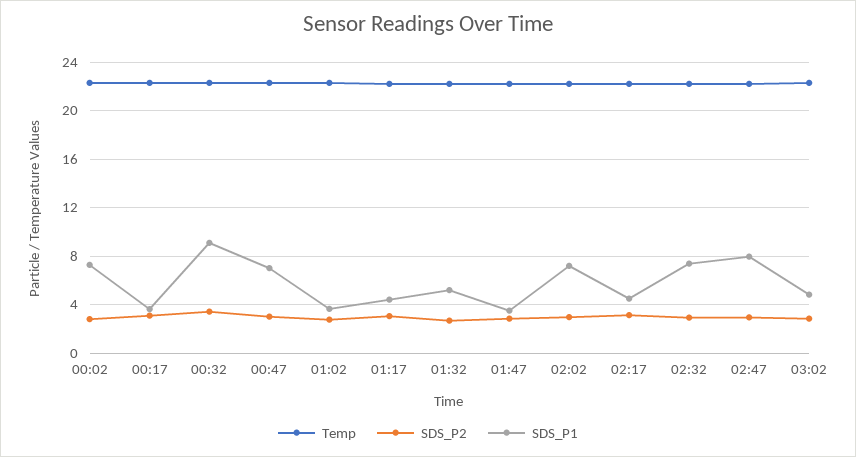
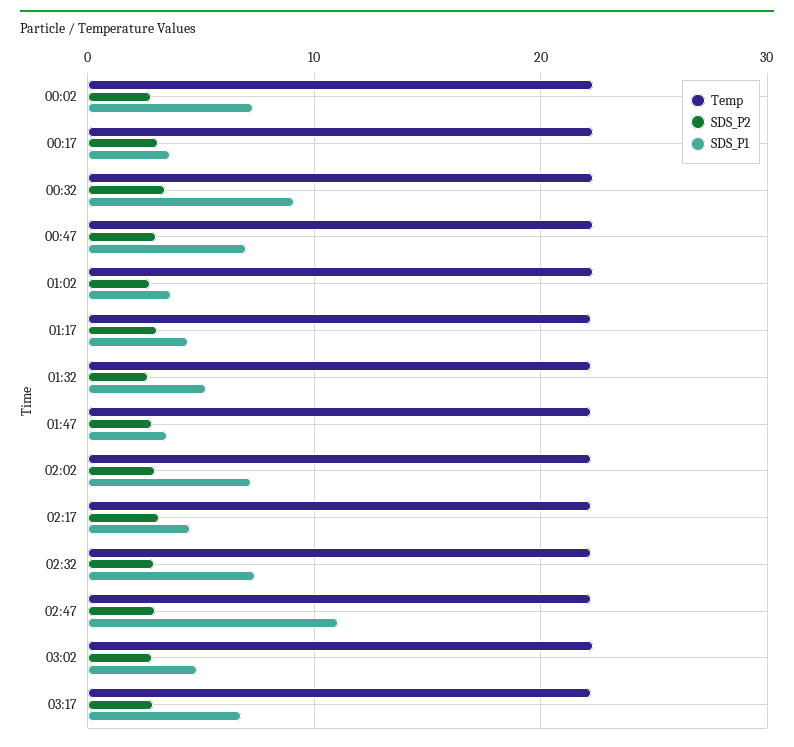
SDS_P1, 02:47: 8 -> 11
Temp, 03:17: none -> 22
SDS_P2, 03:17: none -> 3
SDS_P1, 03:17: none -> 7

